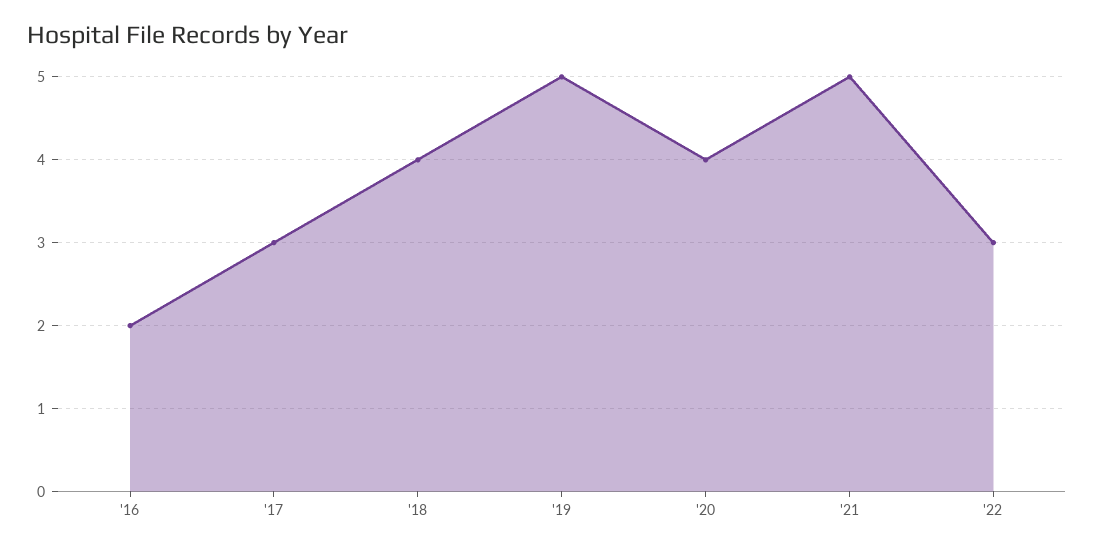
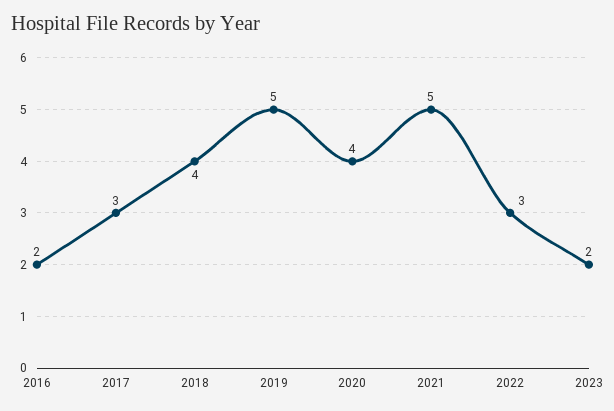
2023: none -> 2

